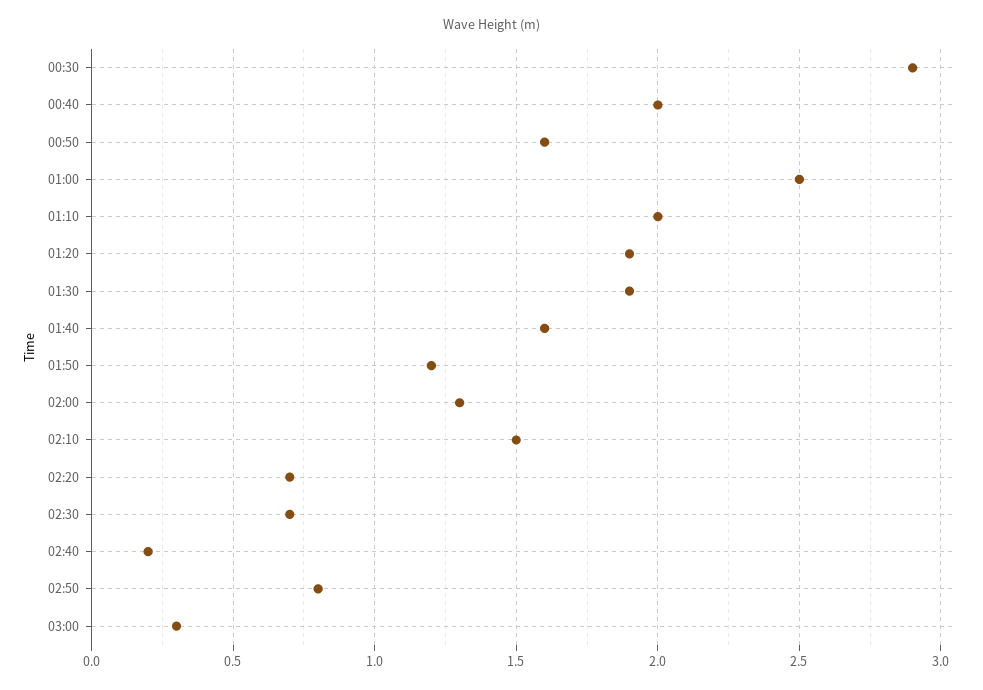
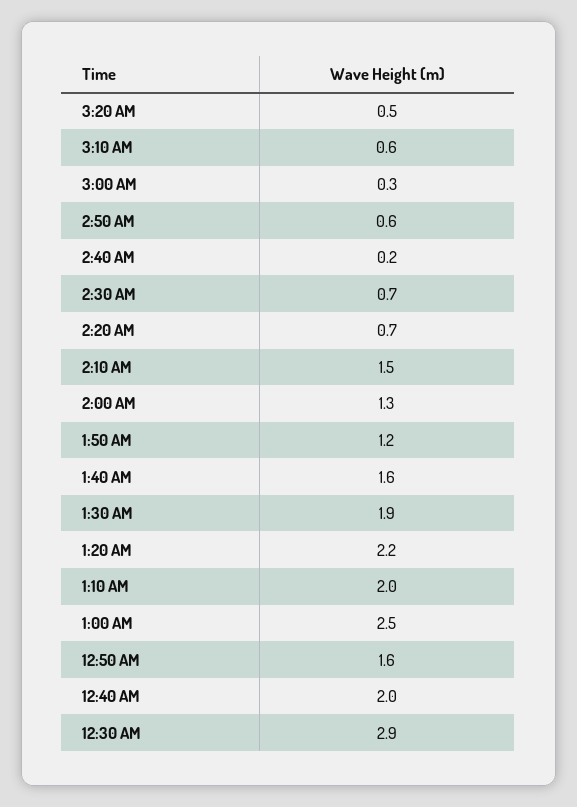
01:20: 1.9 -> 2.2
02:50: 0.8 -> 0.6
3:20 AM: none -> 0.5
3:10 AM: none -> 0.6

